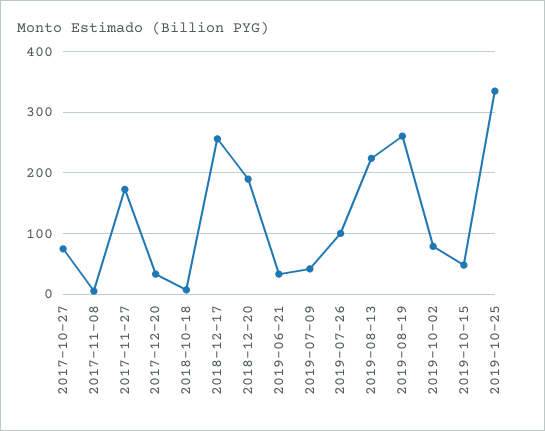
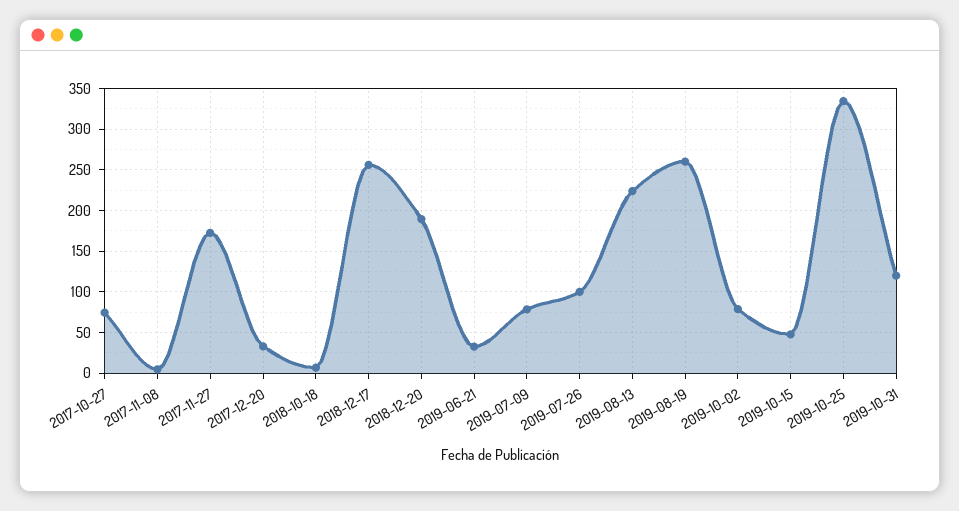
2019-07-09: 40 -> 80
2019-10-31: none -> 120

